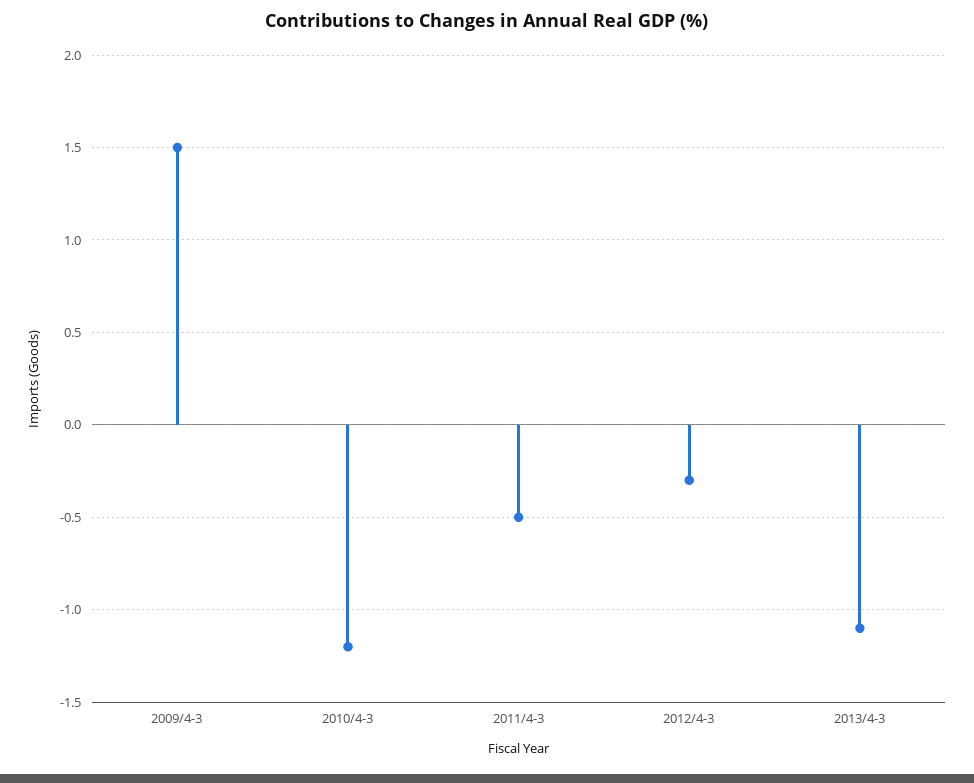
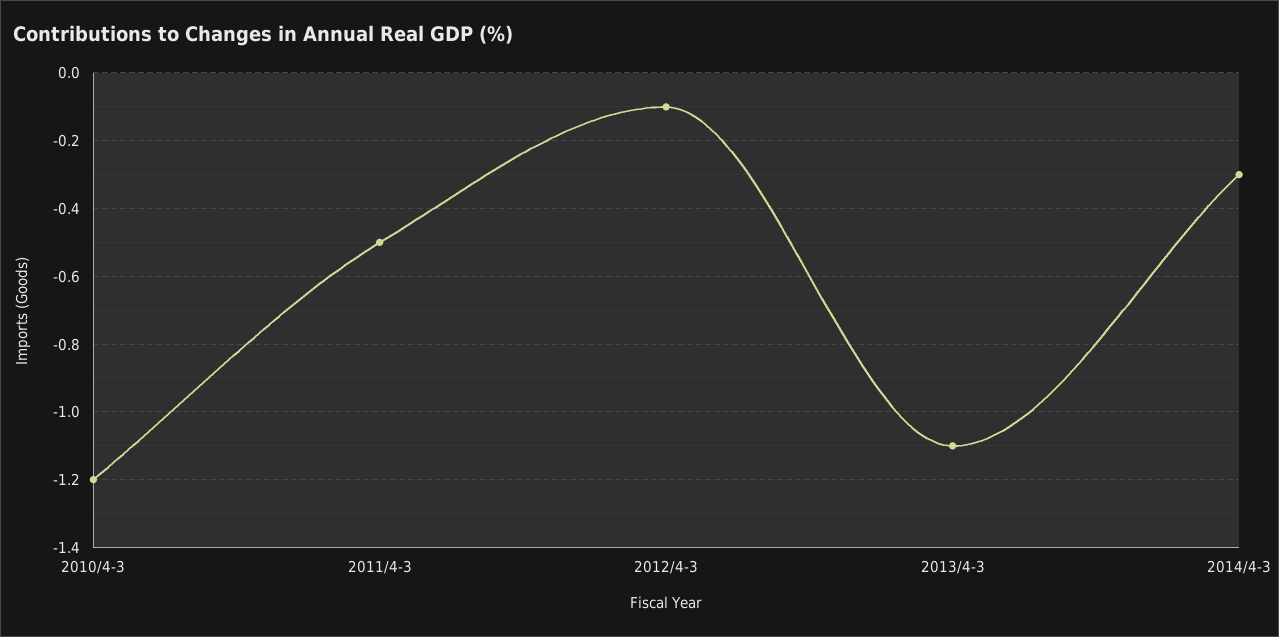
2009/4-3: 1.5 -> none
2012/4-3: -0.3 -> -0.1
2014/4-3: none -> -0.3

